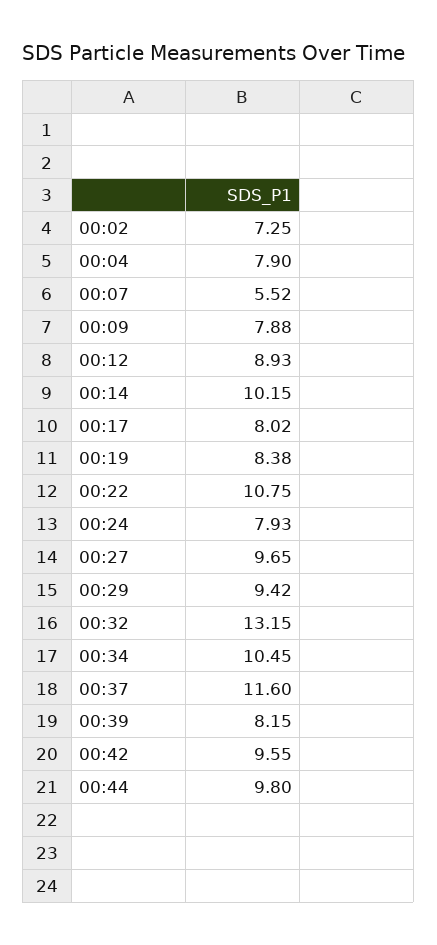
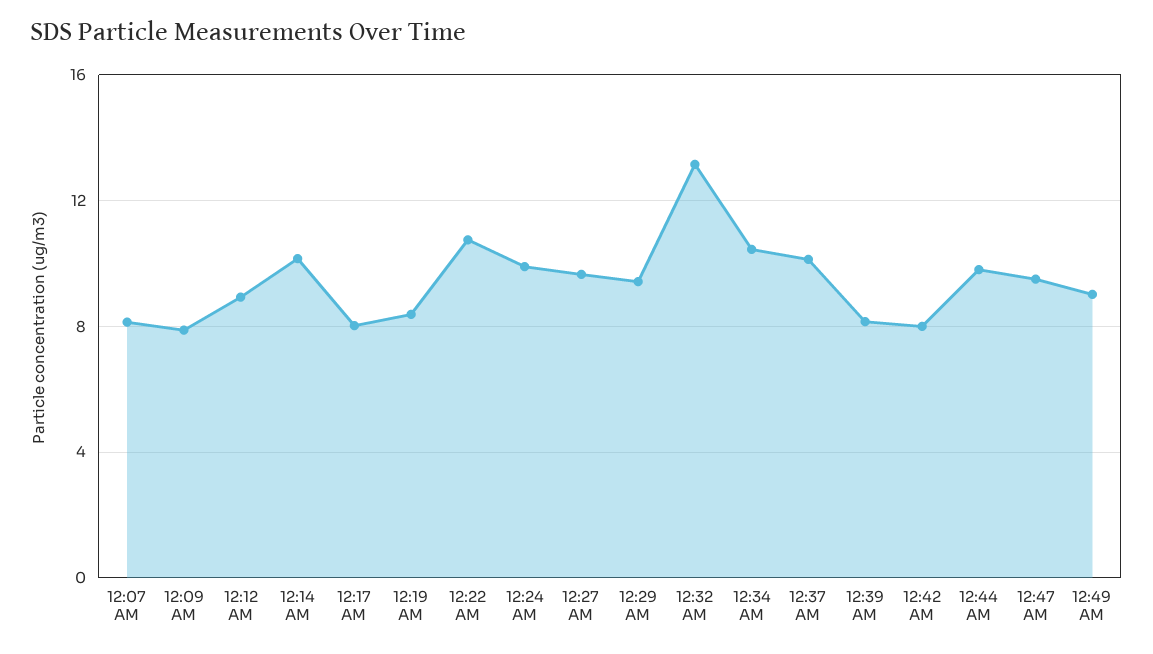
00:02: 7.25 -> none
00:04: 7.9 -> none
00:07: 5.52 -> 8
00:24: 7.93 -> 10
00:37: 11.6 -> 10
00:42: 9.55 -> 8
12:47 AM: none -> 9.5
12:49 AM: none -> 9

